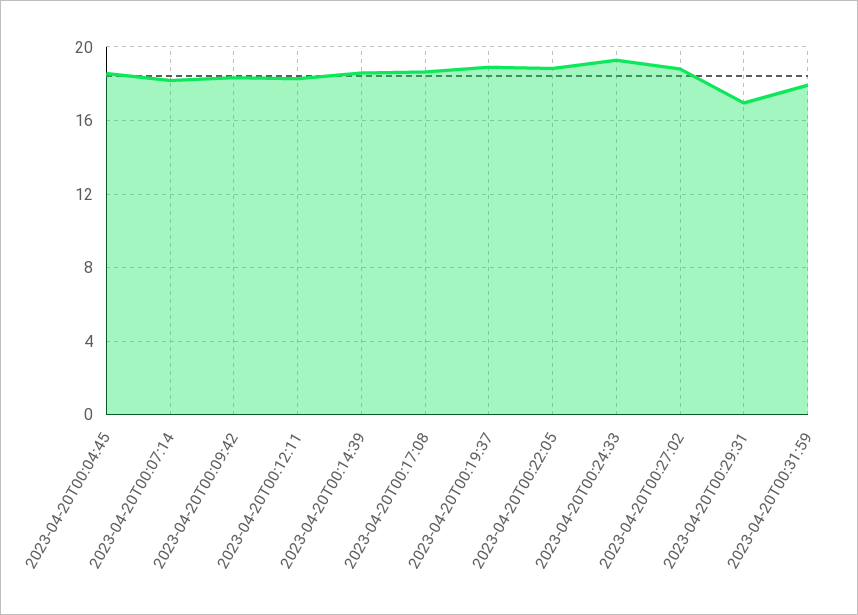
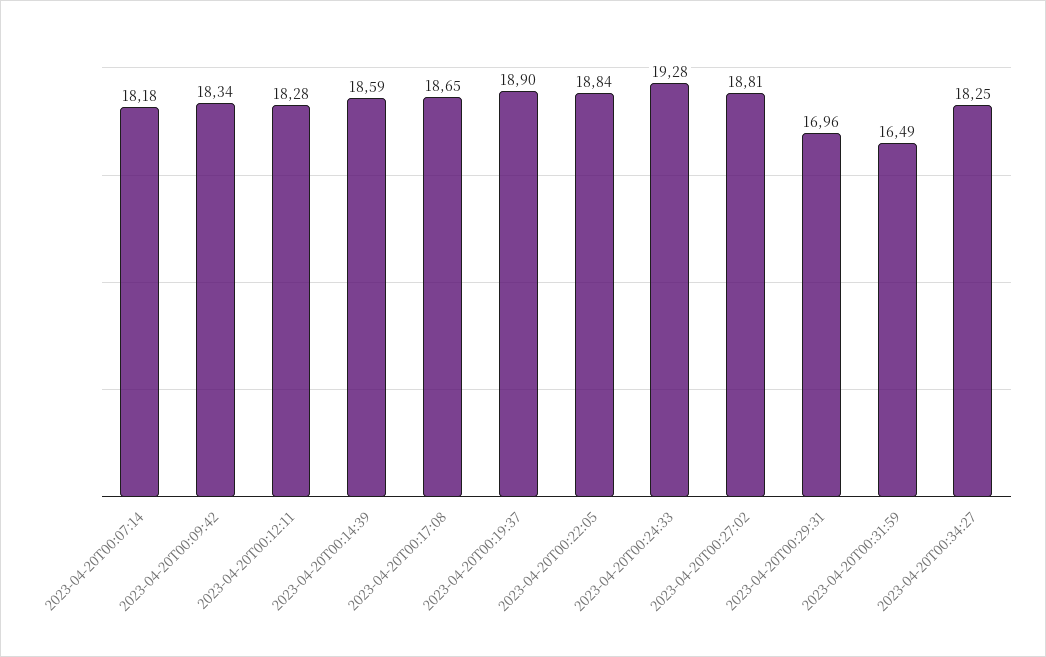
2023-04-20T00:04:45: 18.5 -> none
2023-04-20T00:31:59: 18 -> 16.49
2023-04-20T00:34:27: none -> 18.25

